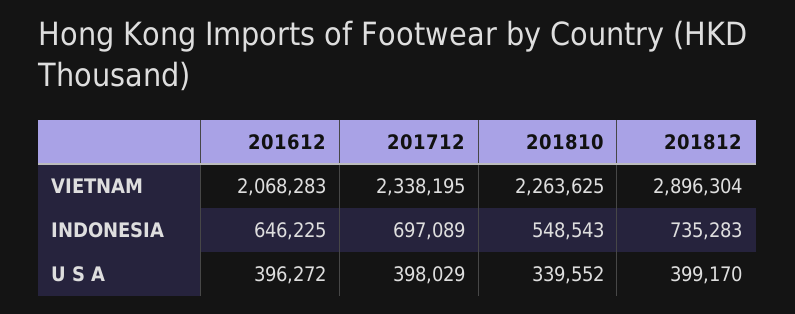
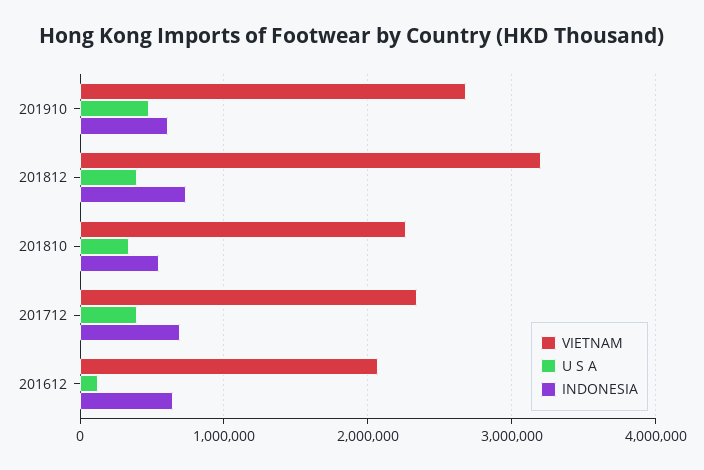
VIETNAM, 201812: 2896304 -> 3200000
U S A, 201612: 396272 -> 100000
VIETNAM, 201910: none -> 2700000
U S A, 201910: none -> 500000
INDONESIA, 201910: none -> 600000

